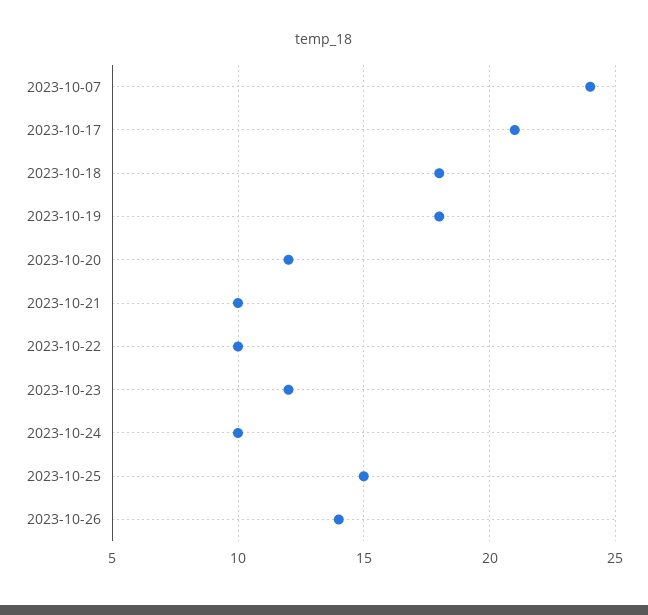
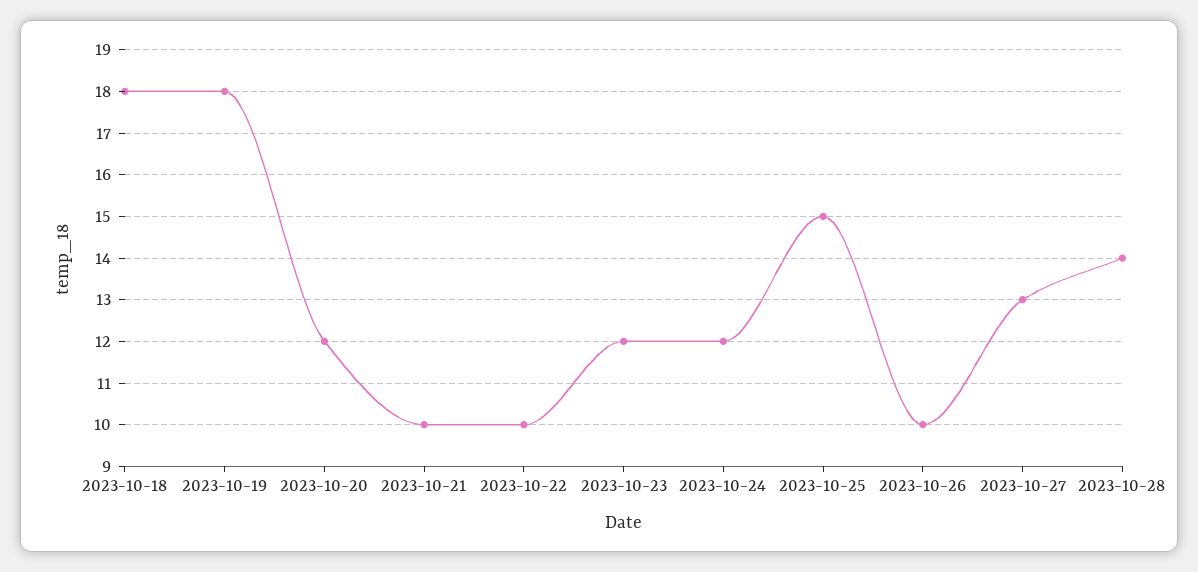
2023-10-07: 24 -> none
2023-10-17: 21 -> none
2023-10-24: 10 -> 12
2023-10-26: 14 -> 10
2023-10-27: none -> 13
2023-10-28: none -> 14

